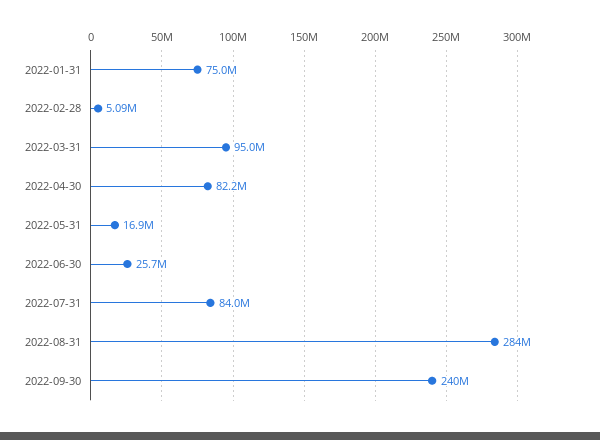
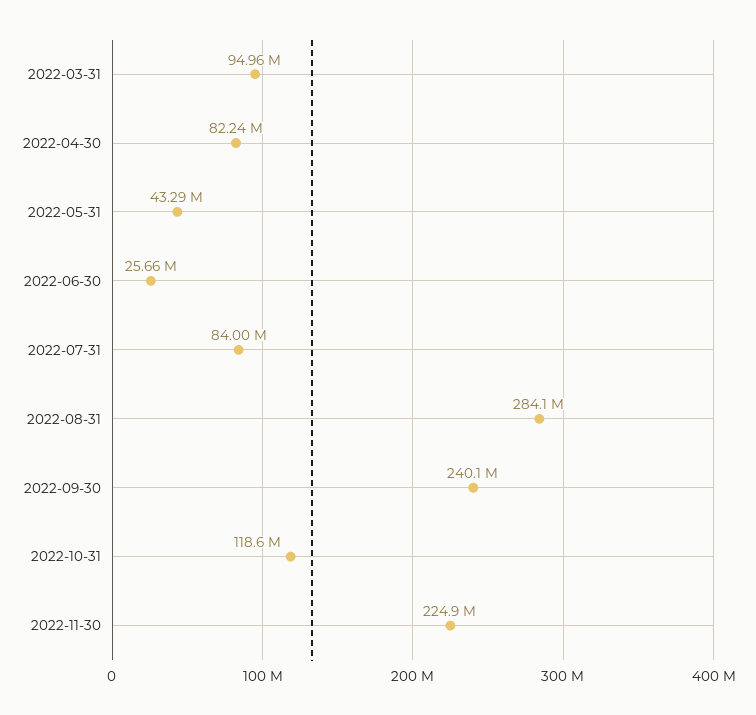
2022-01-31: 75000000 -> none
2022-02-28: 5090000 -> none
2022-05-31: 16900000 -> 43290000
2022-10-31: none -> 118600000
2022-11-30: none -> 224900000

